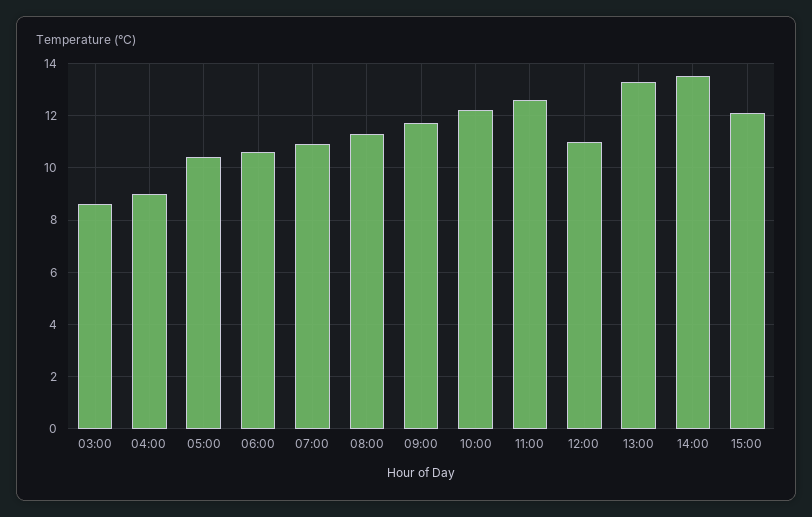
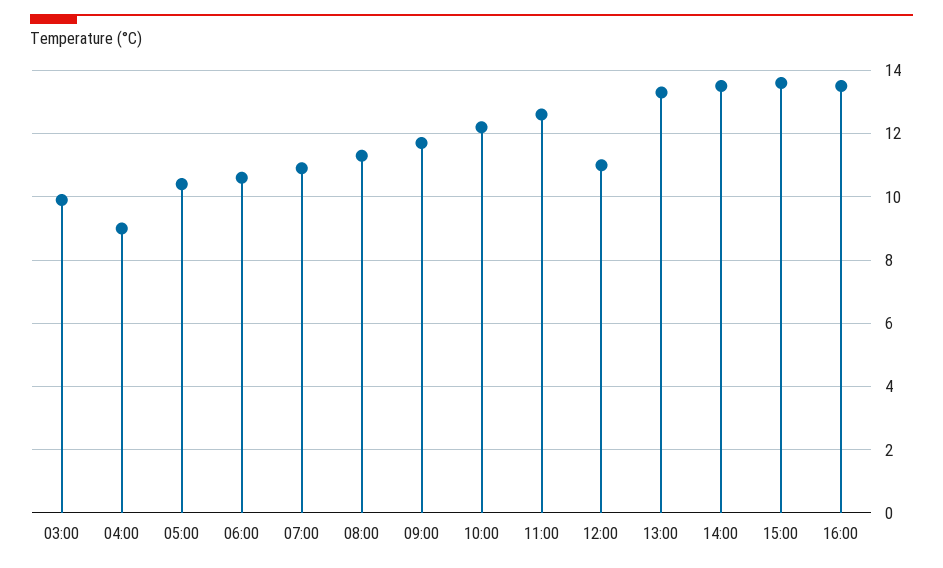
03:00: 8.5 -> 10
15:00: 12 -> 13.5
16:00: none -> 13.5

